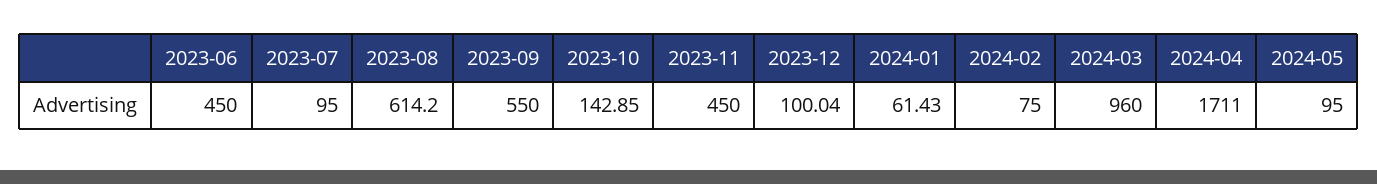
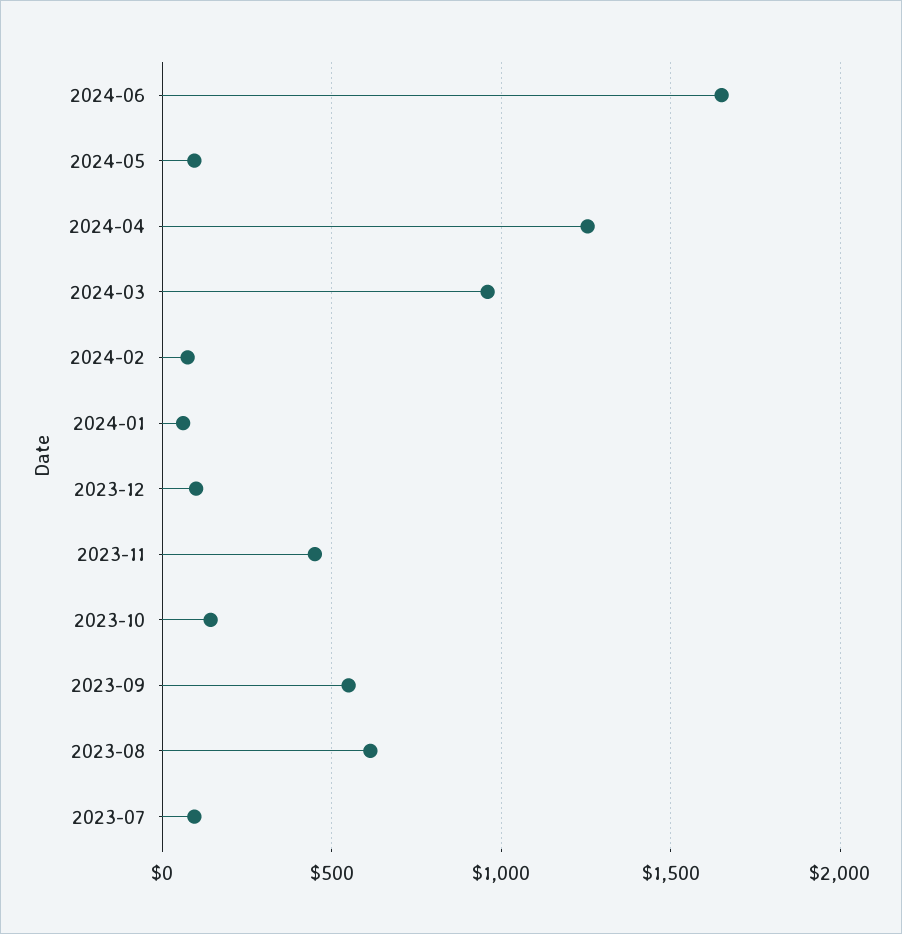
2023-06: 450 -> none
2024-04: 1711 -> 1250
2024-06: none -> 1650

